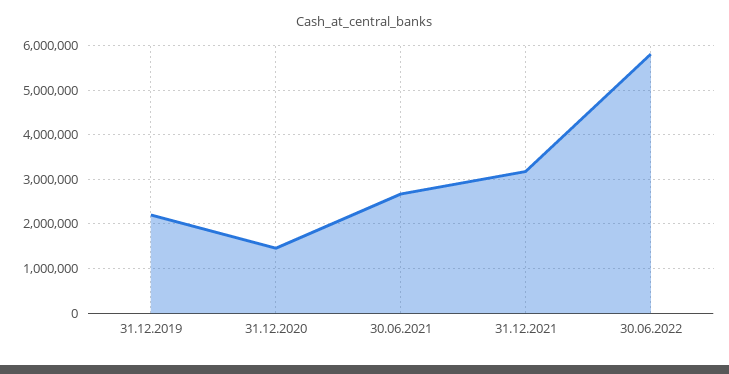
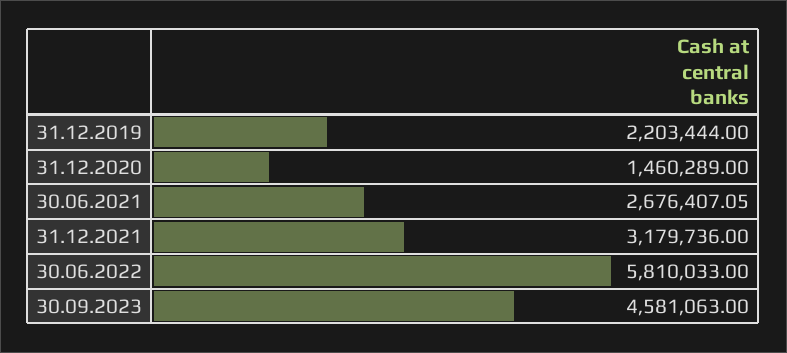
30.09.2023: none -> 4581063

